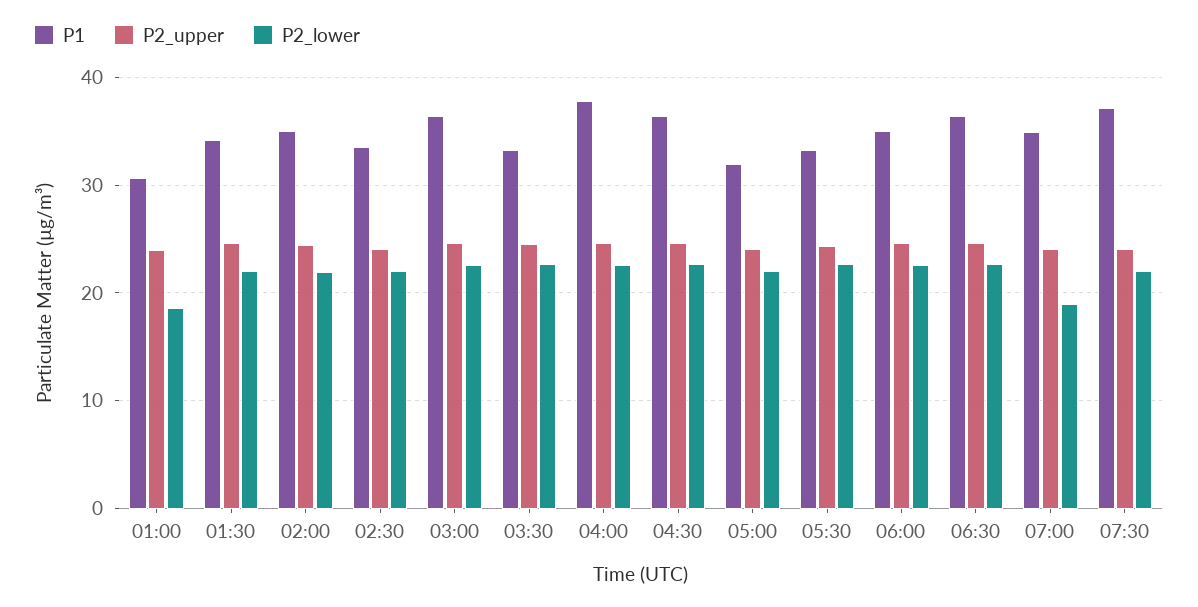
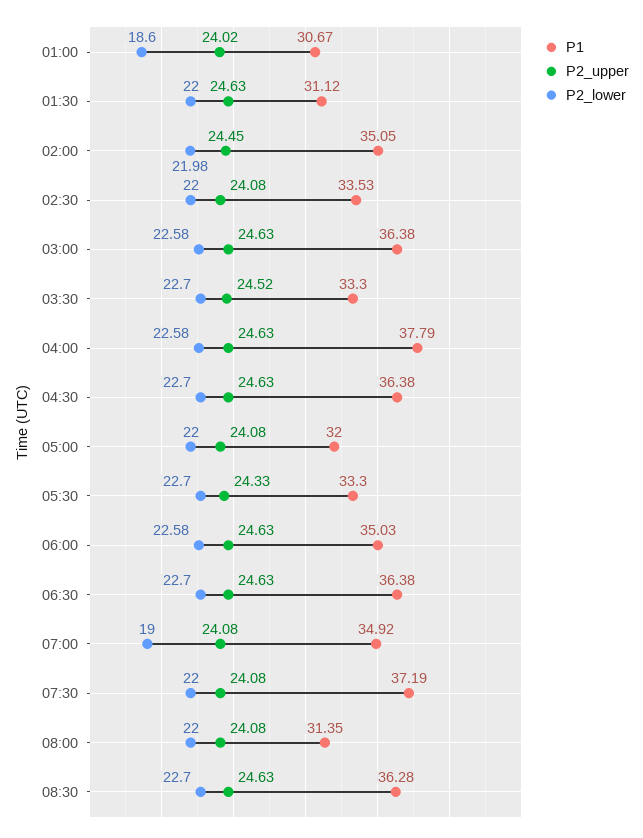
P1, 01:30: 34 -> 31.12
P1, 08:00: none -> 31.35
P2_upper, 08:00: none -> 24.08
P2_lower, 08:00: none -> 22
P1, 08:30: none -> 36.28
P2_upper, 08:30: none -> 24.63
P2_lower, 08:30: none -> 22.7

